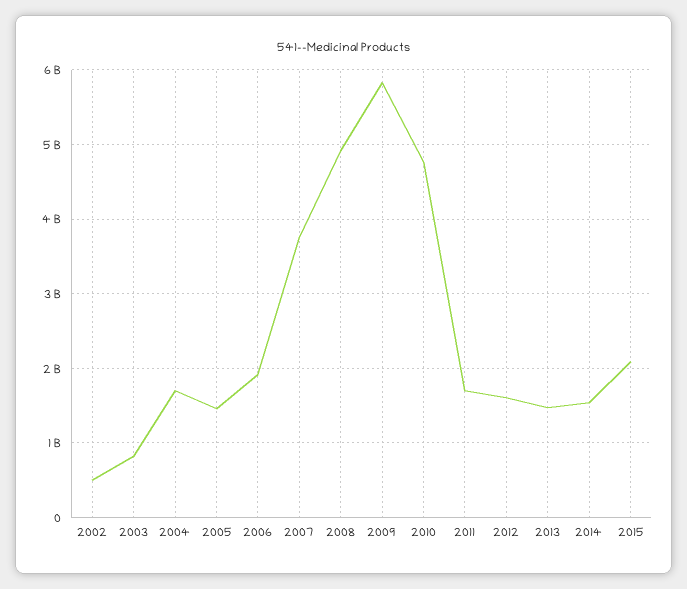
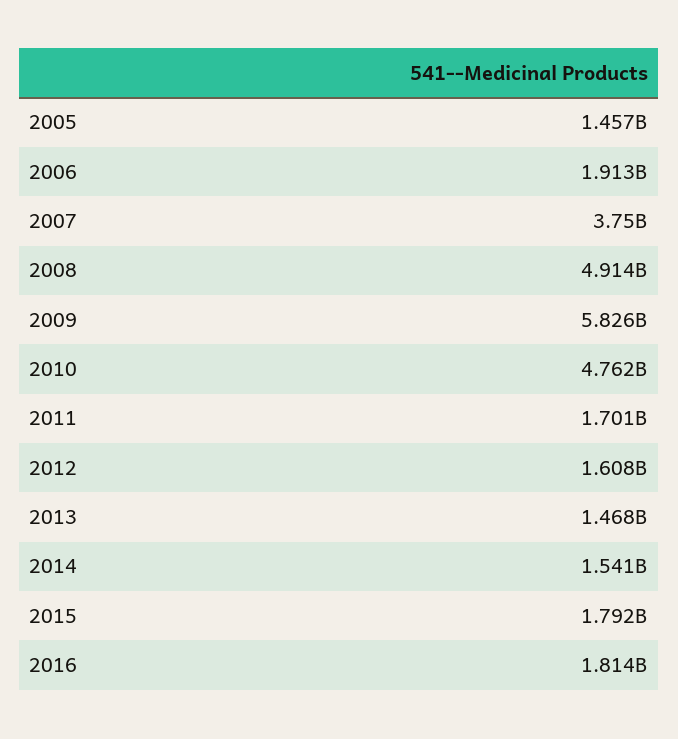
2002: 500000000 -> none
2003: 800000000 -> none
2004: 1700000000 -> none
2015: 2100000000 -> 1792000000
2016: none -> 1814000000

